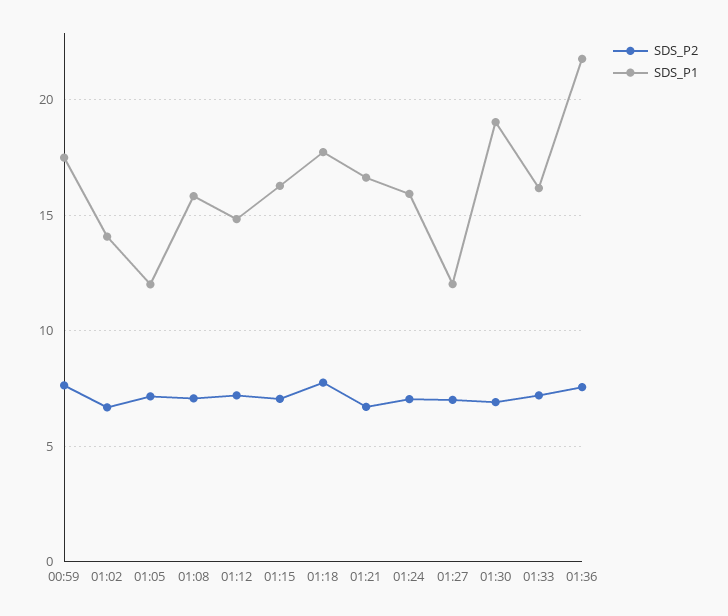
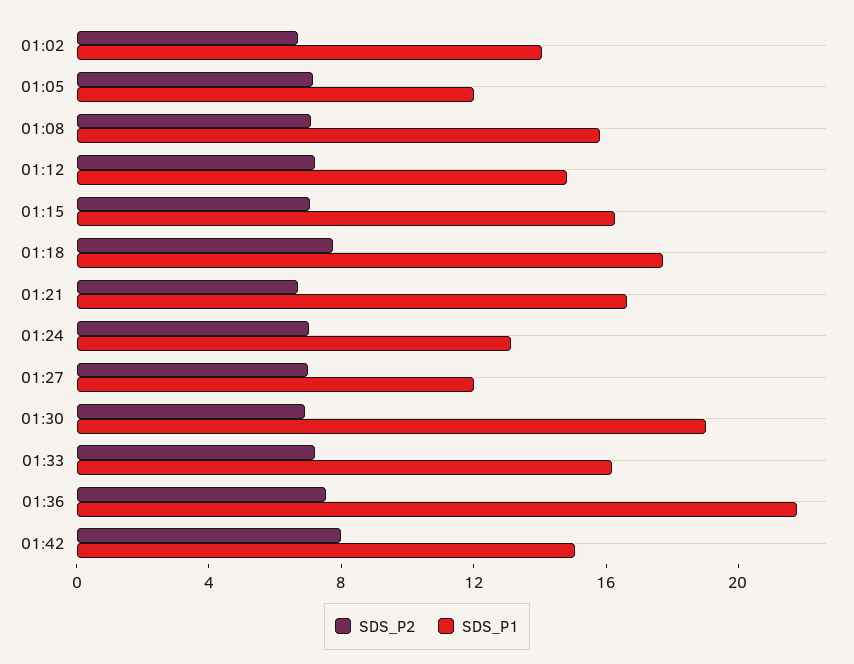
SDS_P2, 00:59: 7.5 -> none
SDS_P1, 00:59: 17.5 -> none
SDS_P1, 01:24: 16 -> 13
SDS_P2, 01:42: none -> 8
SDS_P1, 01:42: none -> 15

